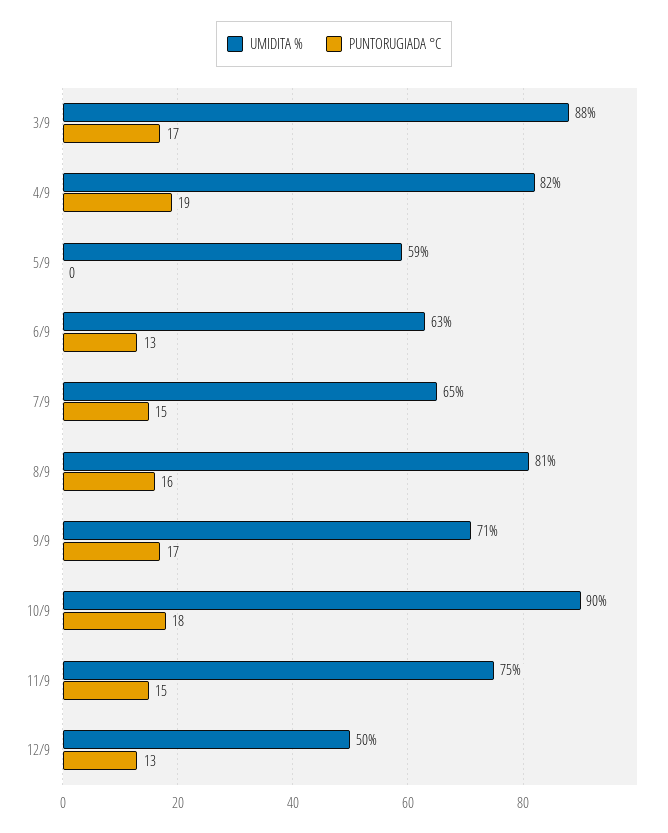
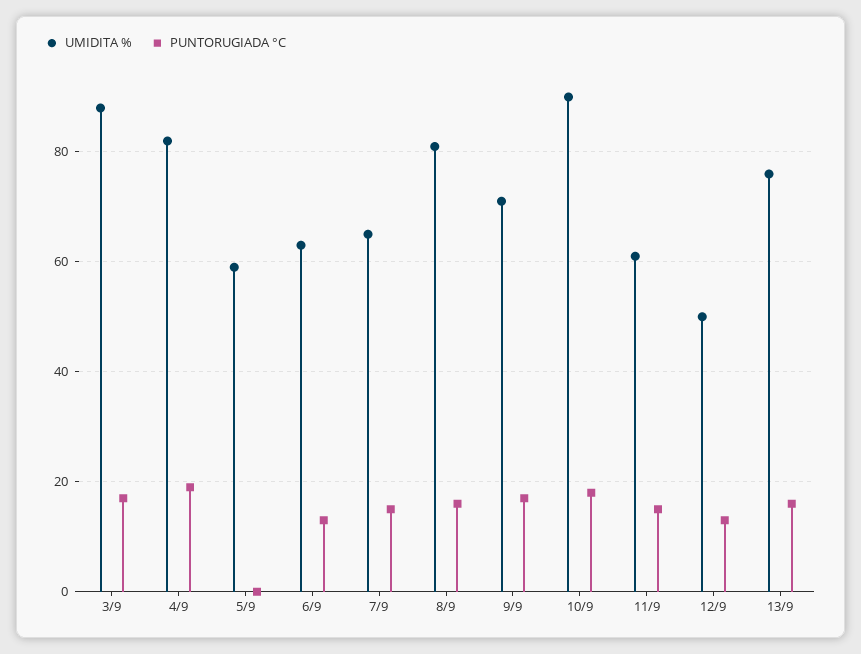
UMIDITA %, 11/9: 75 -> 60
UMIDITA %, 13/9: none -> 75
PUNTORUGIADA °C, 13/9: none -> 15

